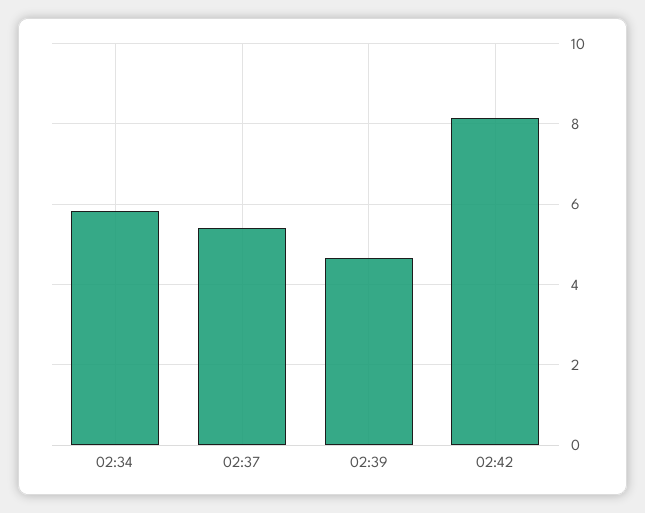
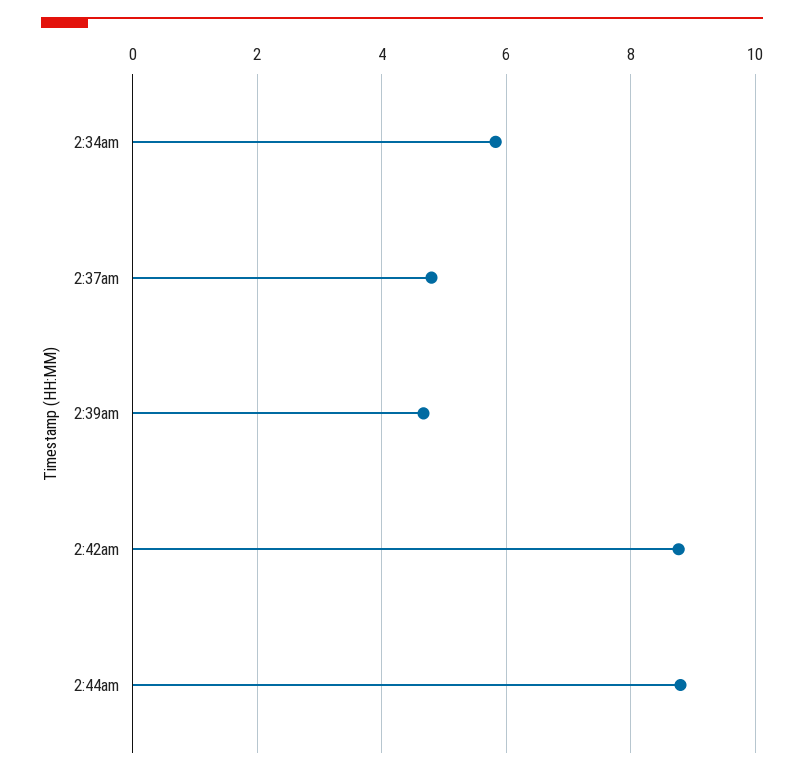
02:37: 5.4 -> 4.8
02:42: 8.2 -> 8.8
2:44am: none -> 8.8

